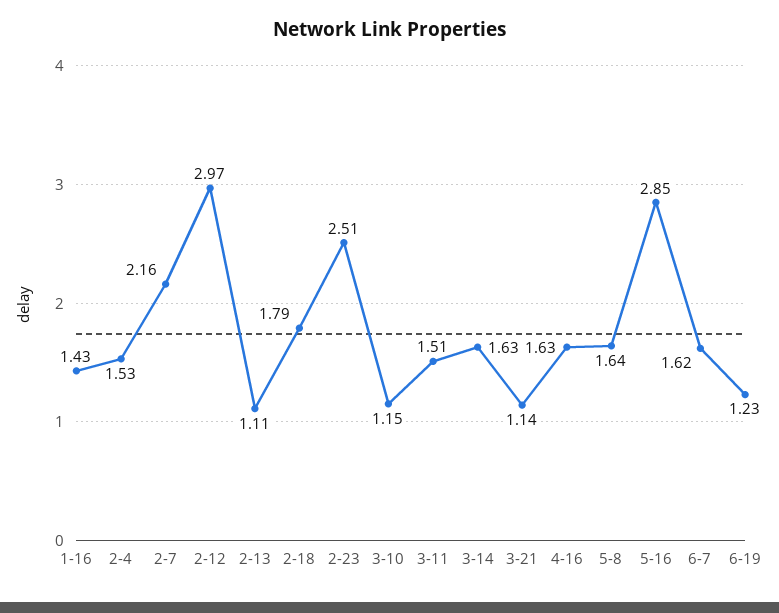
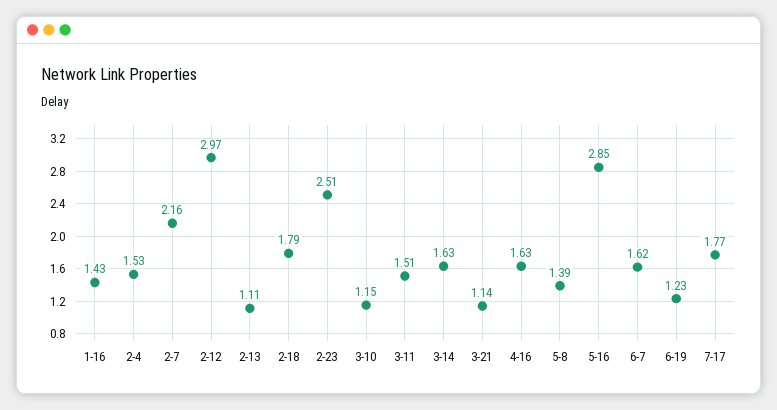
5-8: 1.64 -> 1.39
7-17: none -> 1.77

